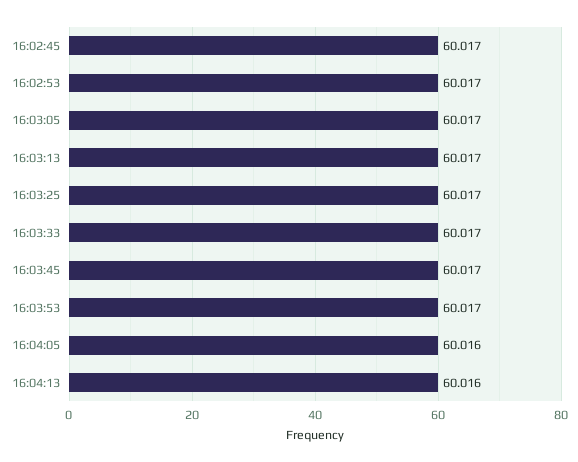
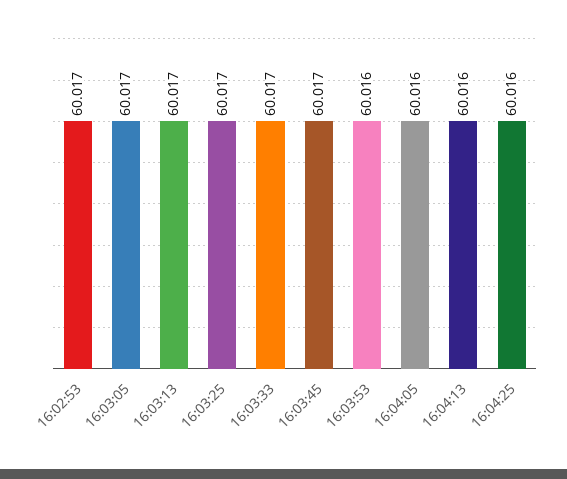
16:02:45: 60.017 -> none
16:03:53: 60.017 -> 60.016
16:04:25: none -> 60.016

